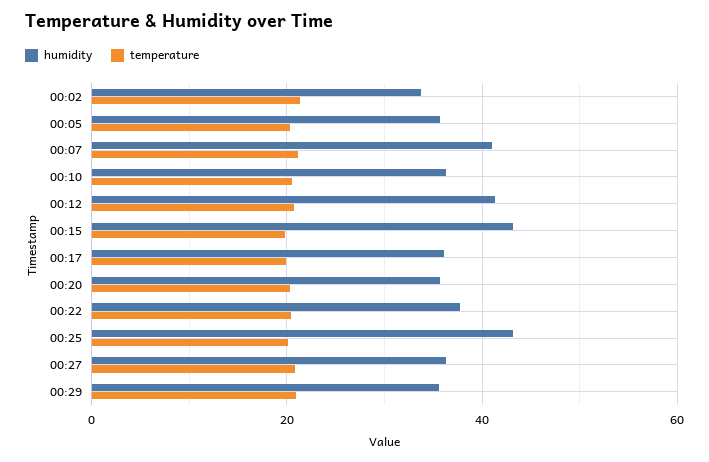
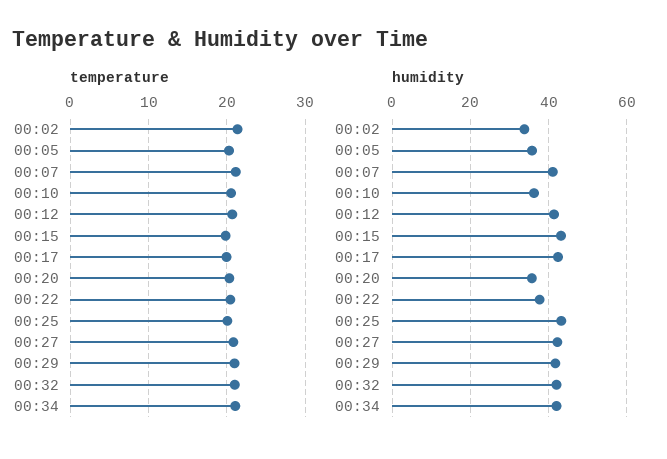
humidity, 00:17: 36 -> 42
humidity, 00:27: 36 -> 42
humidity, 00:29: 36 -> 42
temperature, 00:32: none -> 21
temperature, 00:34: none -> 21
humidity, 00:32: none -> 42
humidity, 00:34: none -> 42

